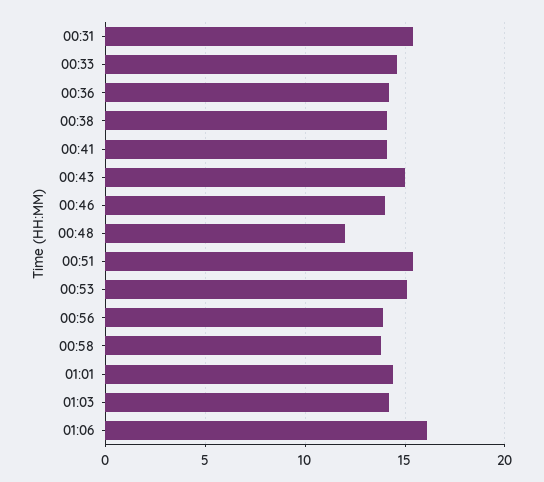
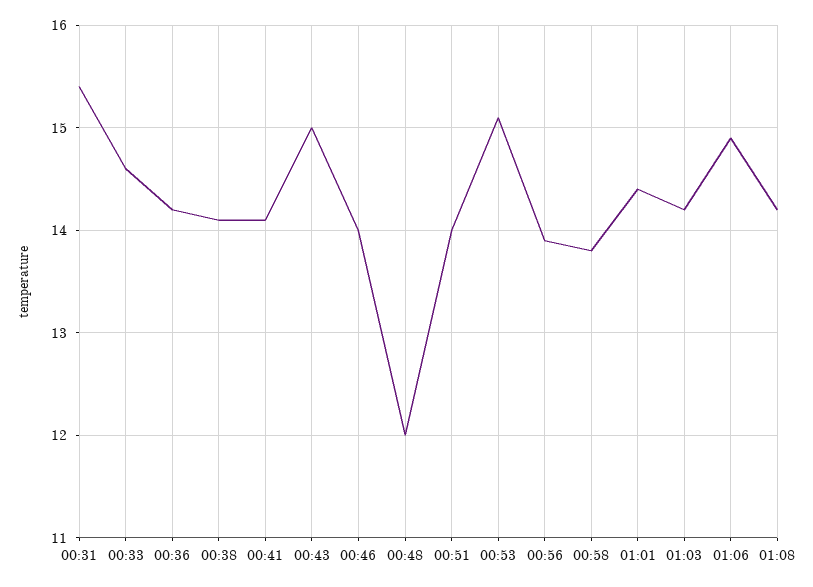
00:51: 15.5 -> 14
01:06: 16 -> 14.9
01:08: none -> 14.2

